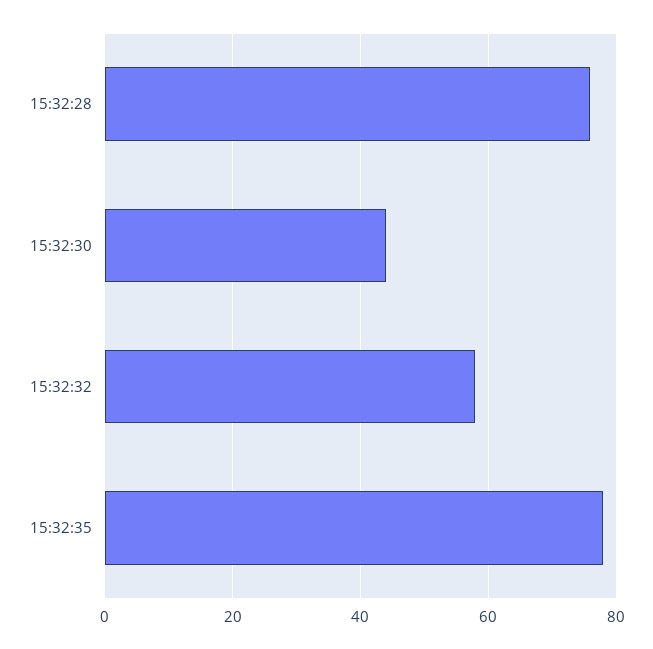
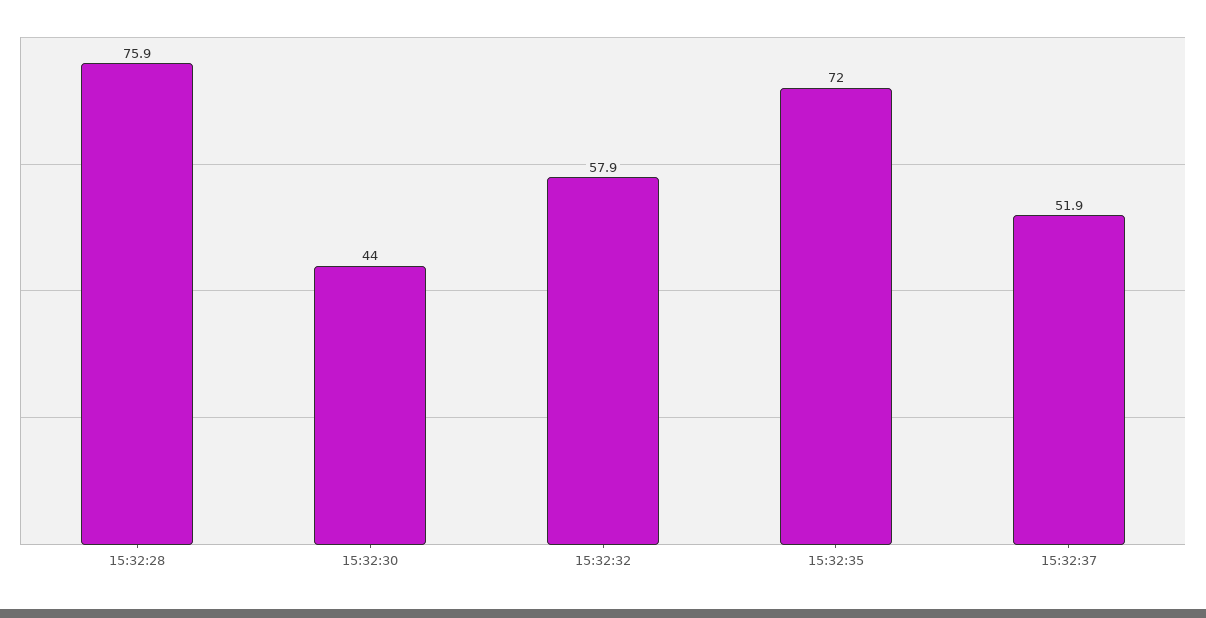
15:32:35: 78 -> 72
15:32:37: none -> 51.9

